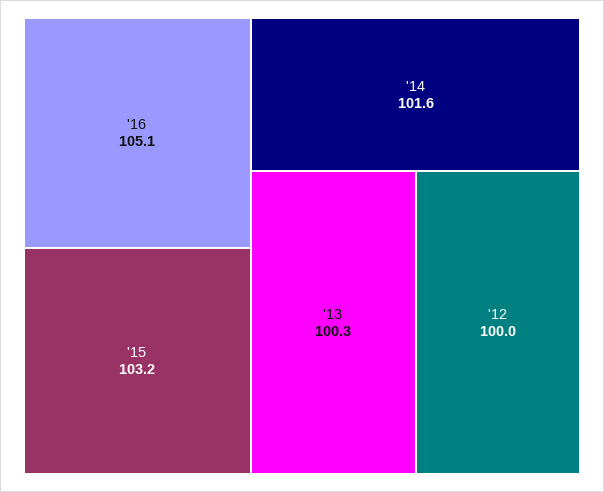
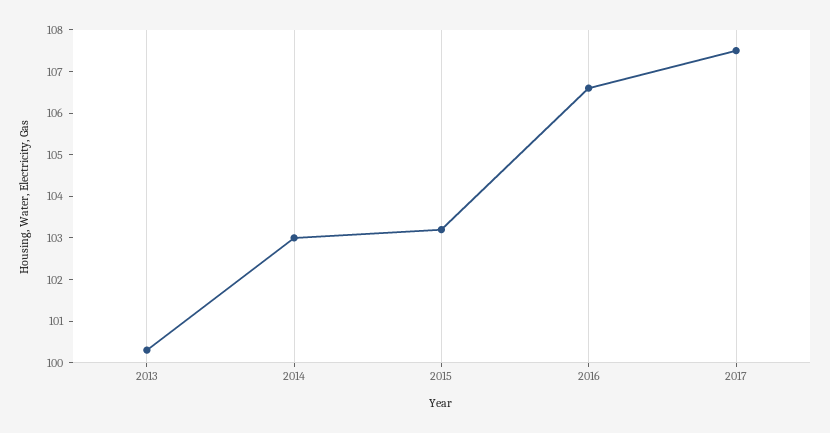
'16: 105.1 -> 106.5
'14: 101.6 -> 103
'12: 100 -> none
2017: none -> 107.5

